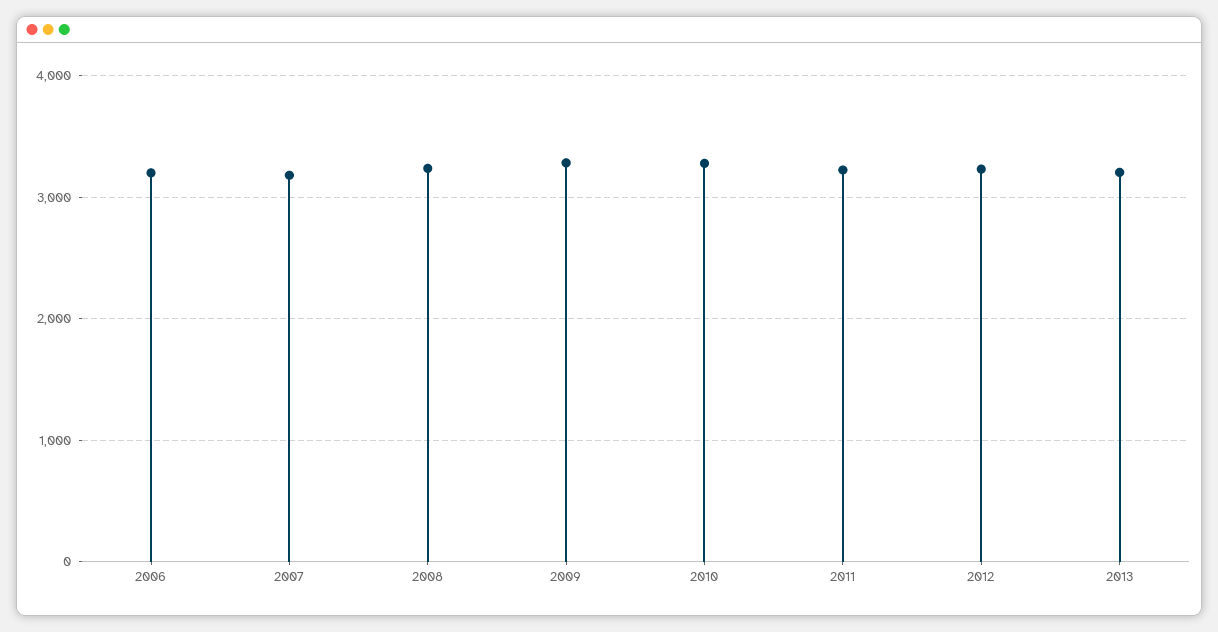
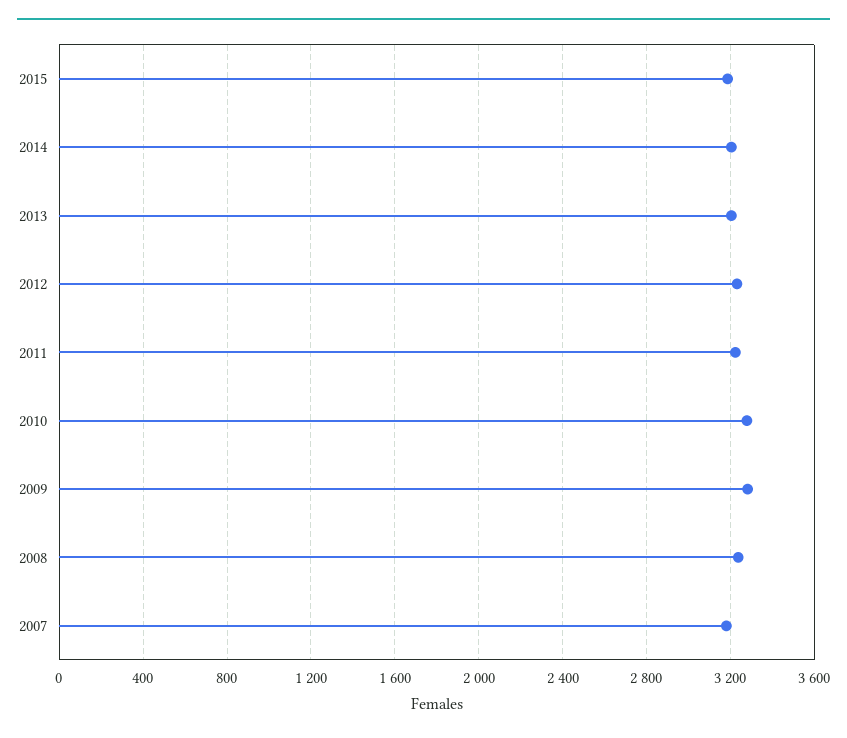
2006: 3200 -> none
2015: none -> 3200
2014: none -> 3200

